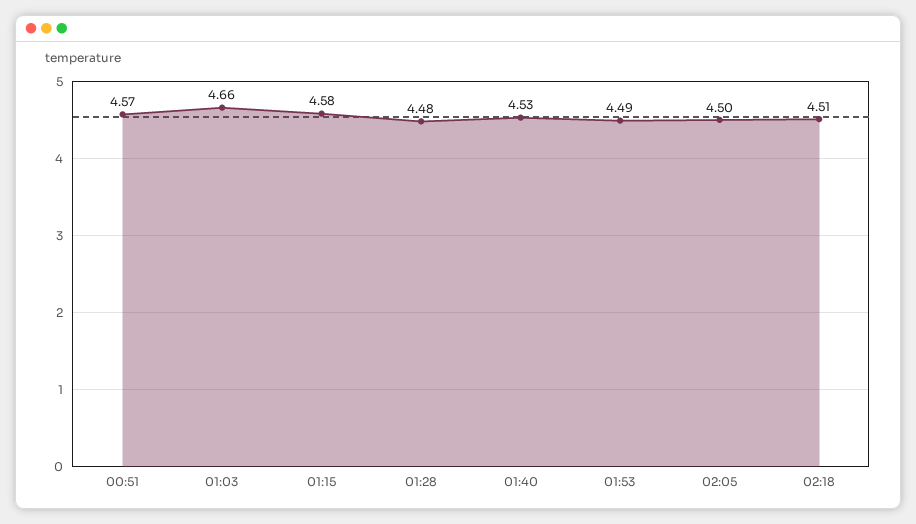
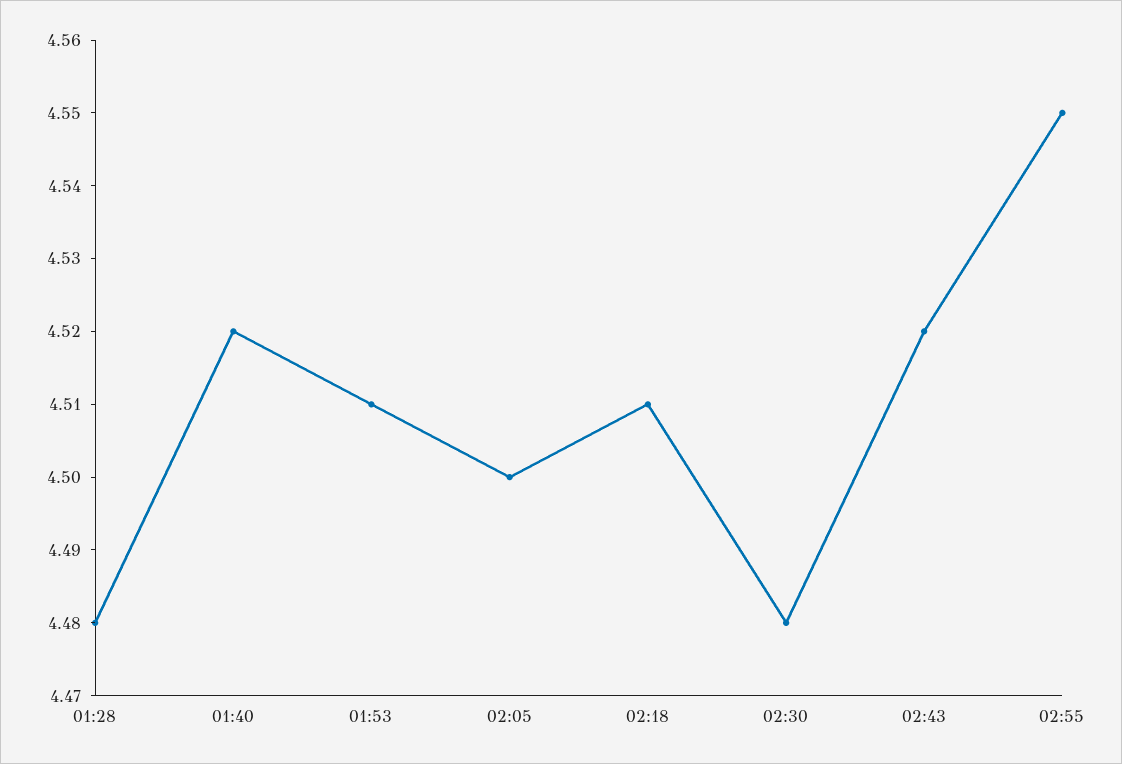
00:51: 4.57 -> none
01:03: 4.66 -> none
01:15: 4.58 -> none
01:40: 4.53 -> 4.52
01:53: 4.49 -> 4.51
02:30: none -> 4.48
02:43: none -> 4.52
02:55: none -> 4.55

